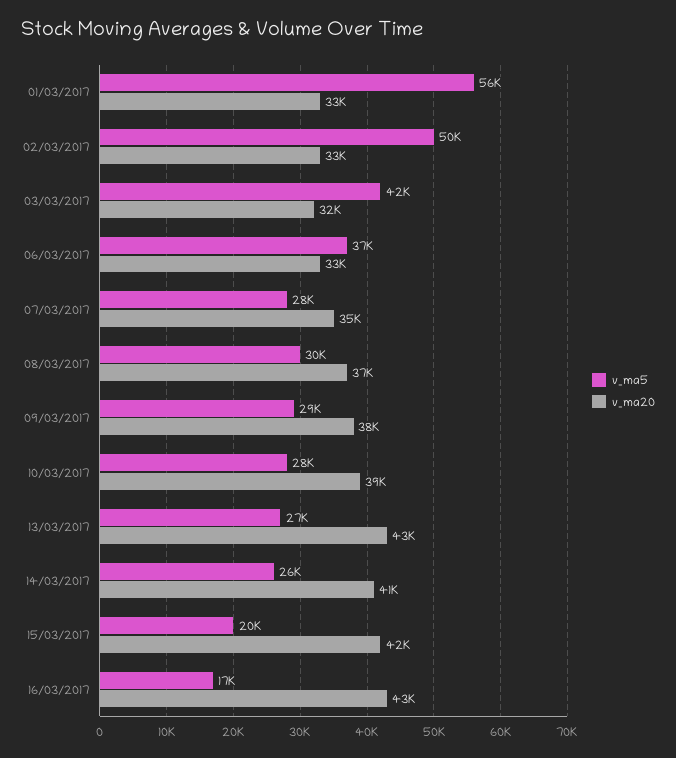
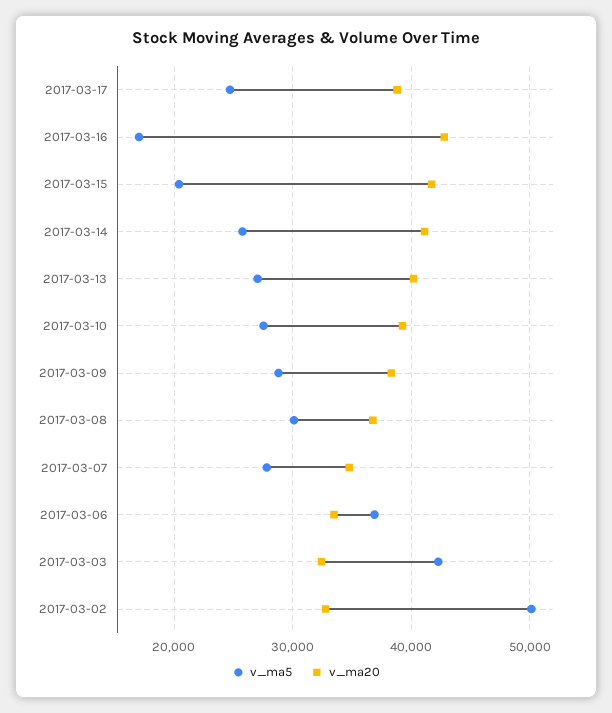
v_ma5, 01/03/2017: 56000 -> none
v_ma20, 01/03/2017: 33000 -> none
v_ma20, 13/03/2017: 43000 -> 40000
v_ma5, 2017-03-17: none -> 25000
v_ma20, 2017-03-17: none -> 39000

